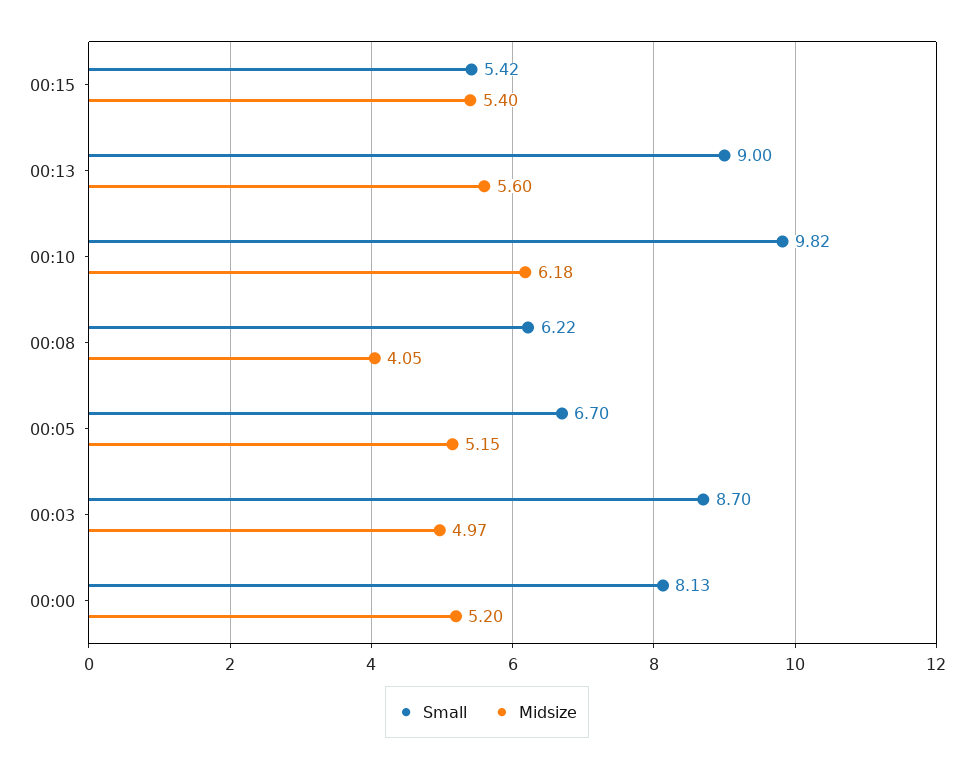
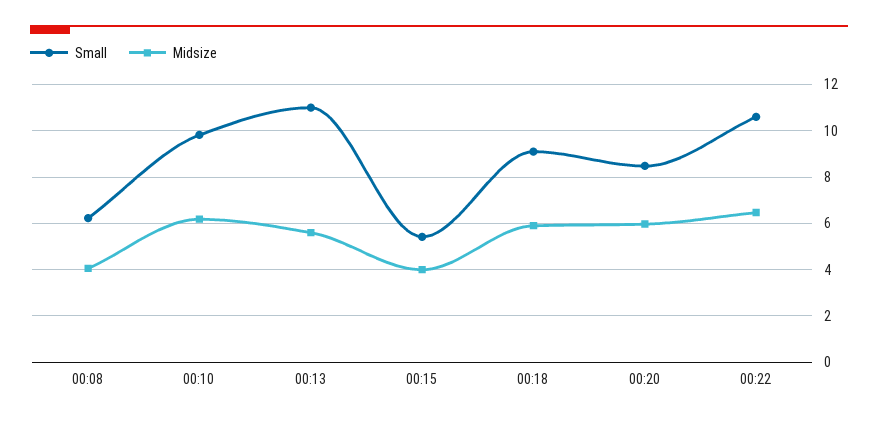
Midsize, 00:15: 5.4 -> 4
Small, 00:13: 9 -> 11
Small, 00:05: 6.7 -> none
Midsize, 00:05: 5.15 -> none
Small, 00:03: 8.7 -> none
Midsize, 00:03: 4.97 -> none
Small, 00:00: 8.13 -> none
Midsize, 00:00: 5.2 -> none
Small, 00:18: none -> 9
Midsize, 00:18: none -> 6
Small, 00:20: none -> 8.5
Midsize, 00:20: none -> 6
Small, 00:22: none -> 10.5
Midsize, 00:22: none -> 6.5

